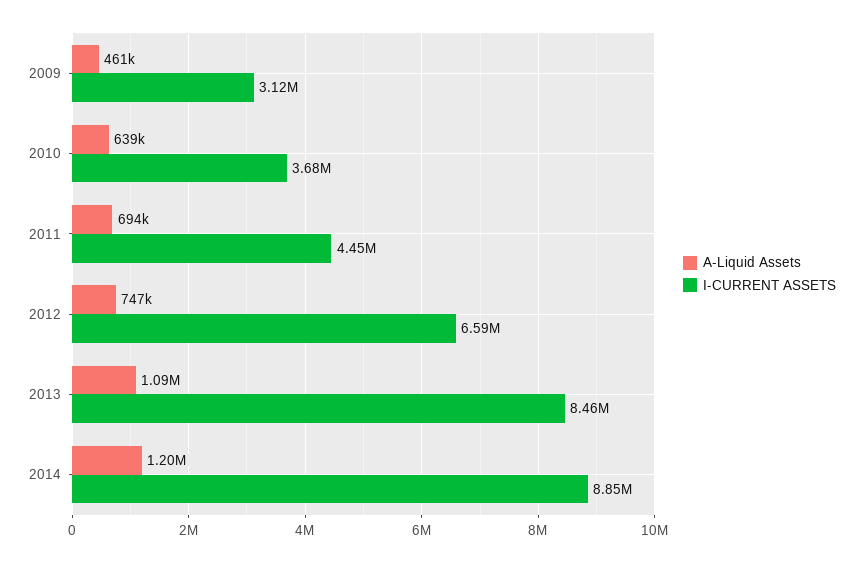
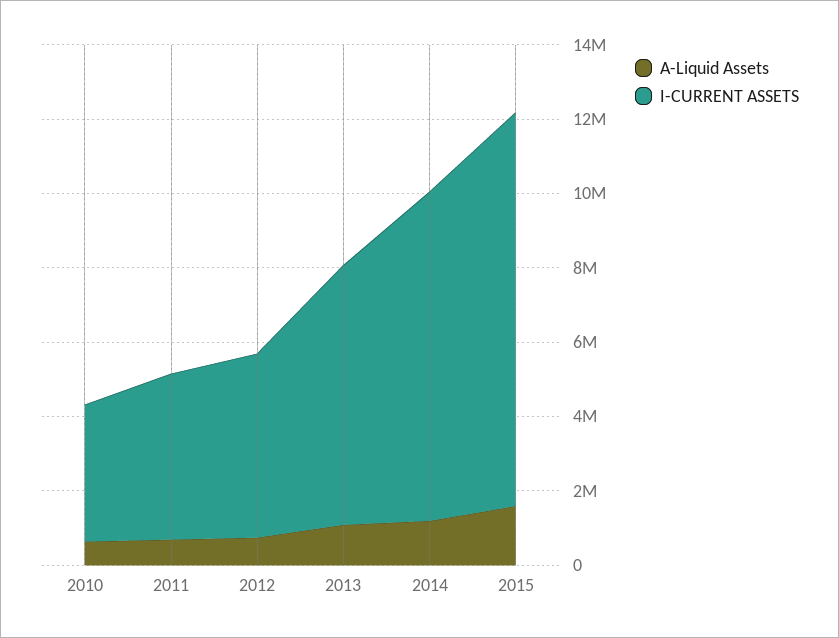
A-Liquid Assets, 2009: 461000 -> none
I-CURRENT ASSETS, 2009: 3120000 -> none
I-CURRENT ASSETS, 2012: 6590000 -> 5000000
I-CURRENT ASSETS, 2013: 8460000 -> 7000000
A-Liquid Assets, 2015: none -> 1500000
I-CURRENT ASSETS, 2015: none -> 10500000

